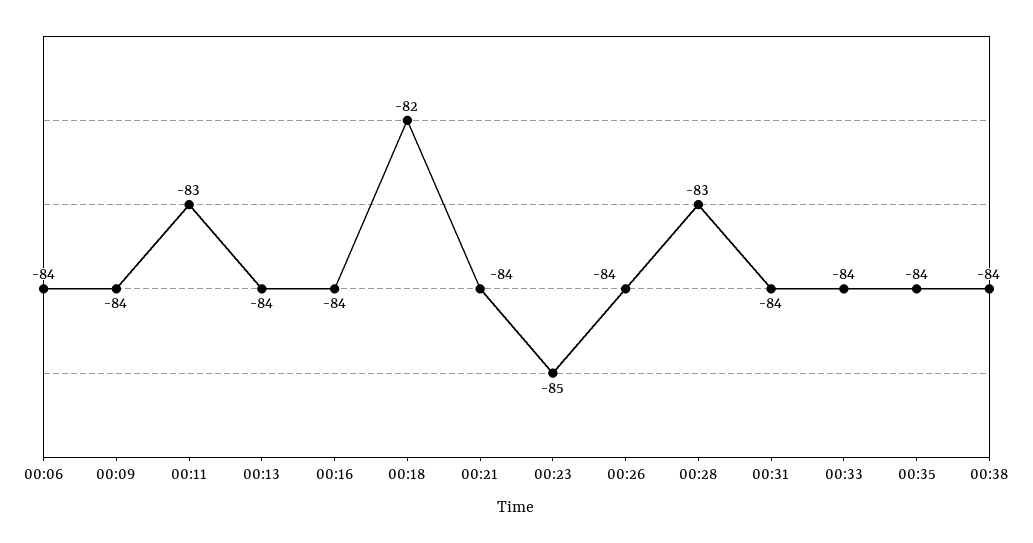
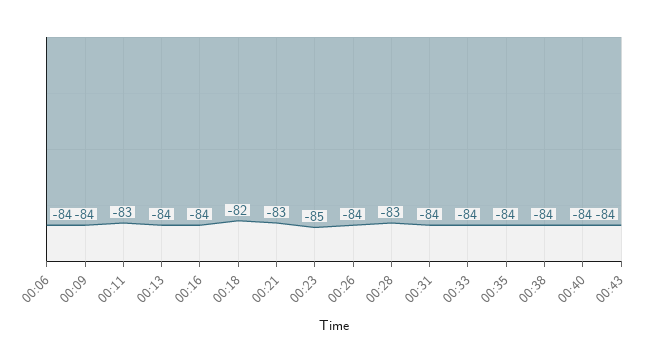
00:21: -84 -> -83
00:40: none -> -84
00:43: none -> -84

